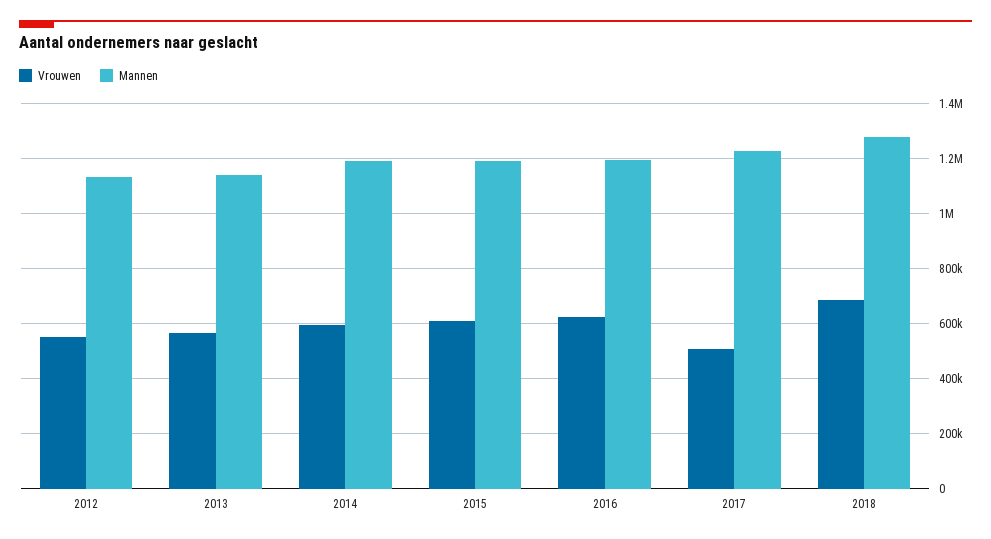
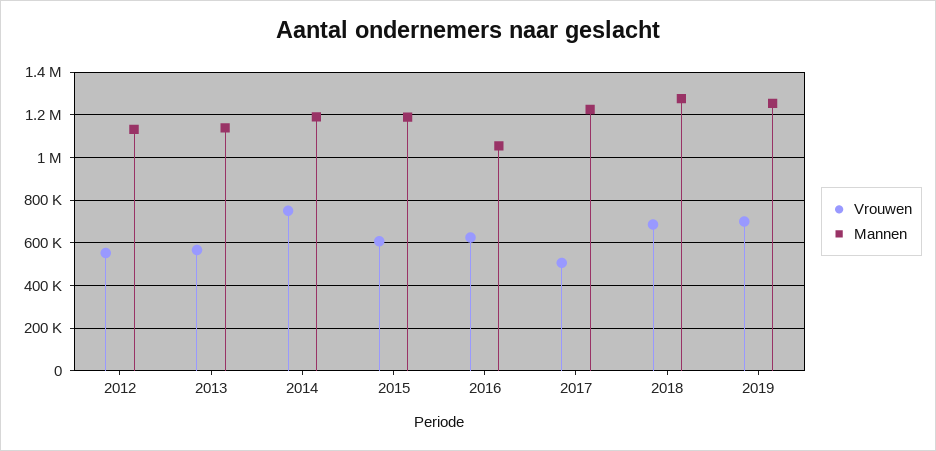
Vrouwen, 2014: 600000 -> 750000
Mannen, 2016: 1200000 -> 1050000
Vrouwen, 2019: none -> 700000
Mannen, 2019: none -> 1250000

